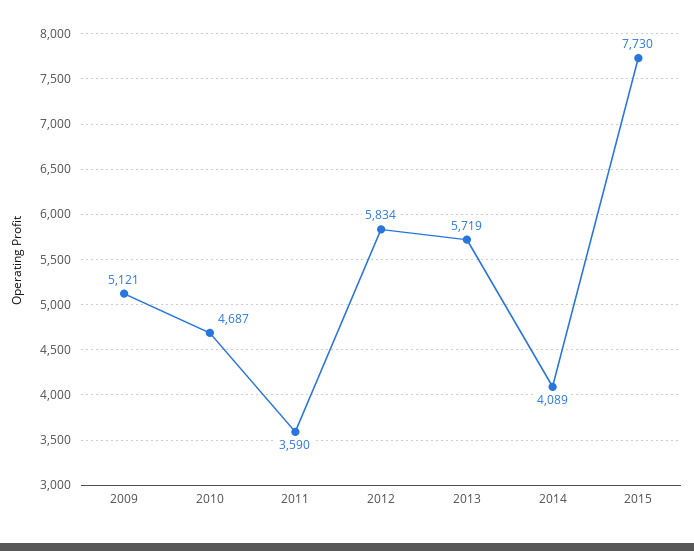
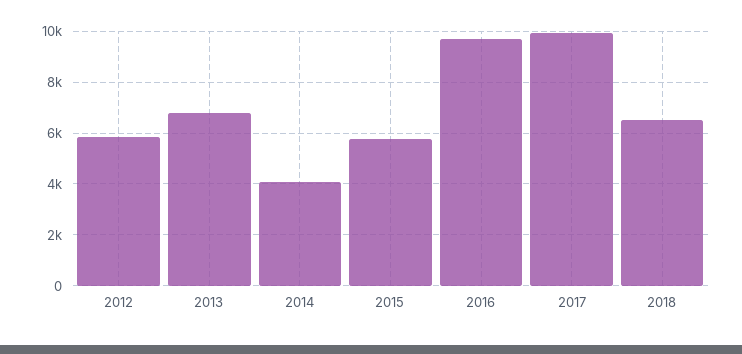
2009: 5121 -> none
2010: 4687 -> none
2011: 3590 -> none
2013: 5719 -> 6750
2015: 7730 -> 5750
2016: none -> 9750
2017: none -> 10000
2018: none -> 6500

